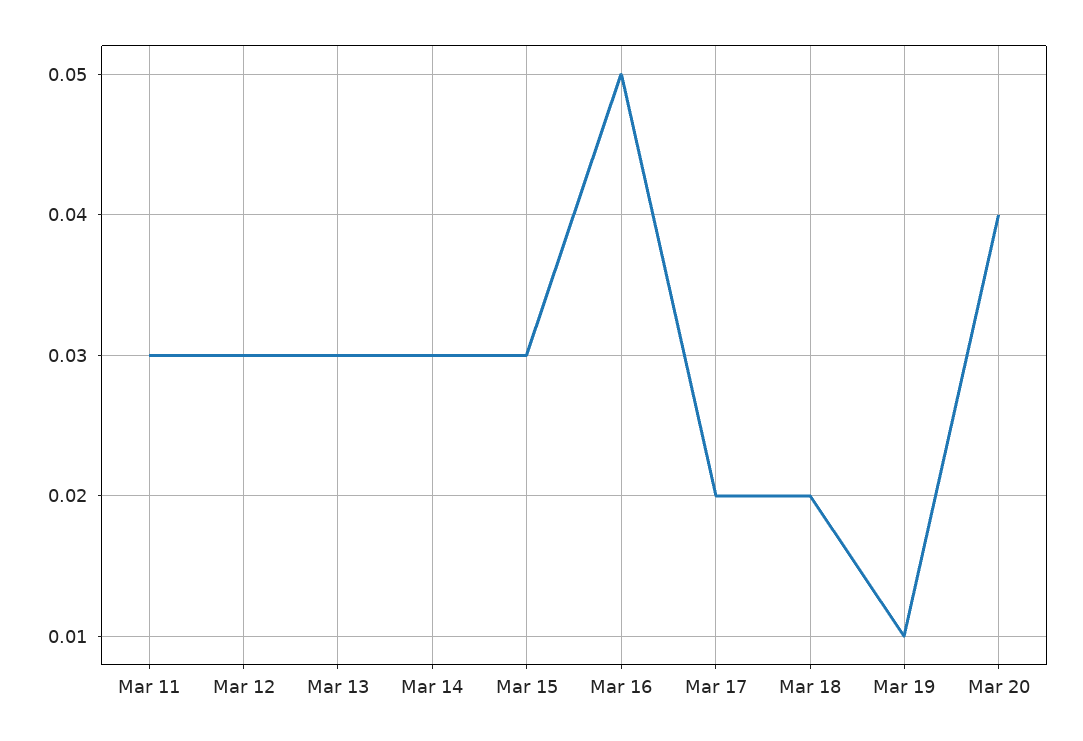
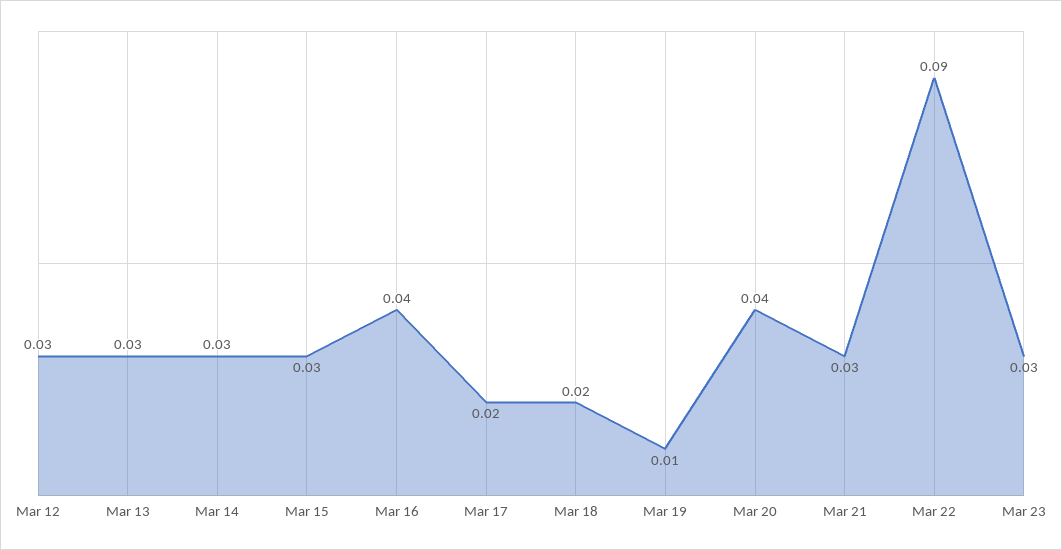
Mar 11: 0.03 -> none
Mar 16: 0.05 -> 0.04
Mar 21: none -> 0.03
Mar 22: none -> 0.09
Mar 23: none -> 0.03

